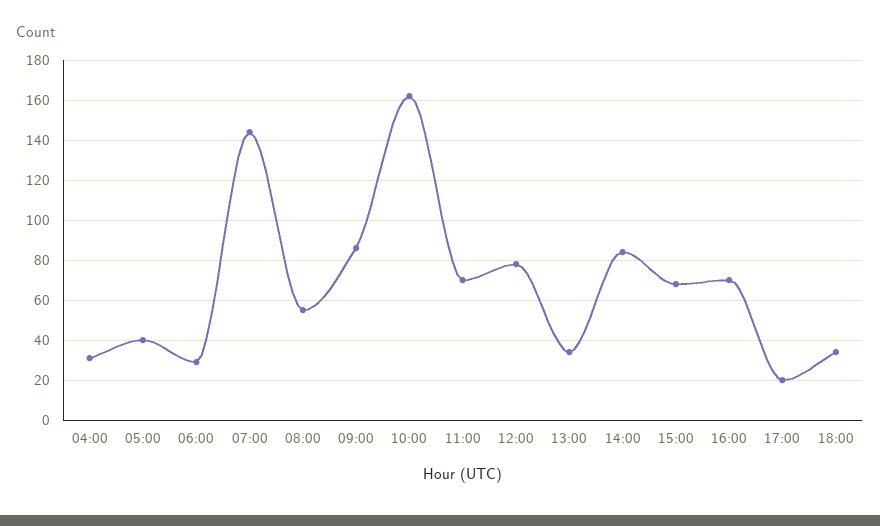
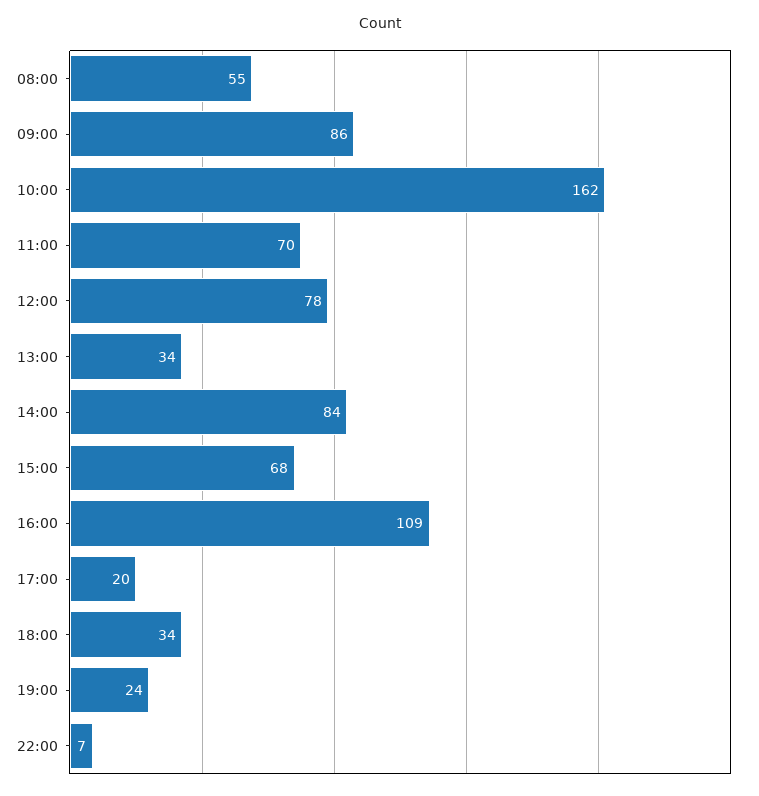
04:00: 30 -> none
05:00: 40 -> none
06:00: 30 -> none
07:00: 145 -> none
16:00: 70 -> 109
19:00: none -> 24
22:00: none -> 7

